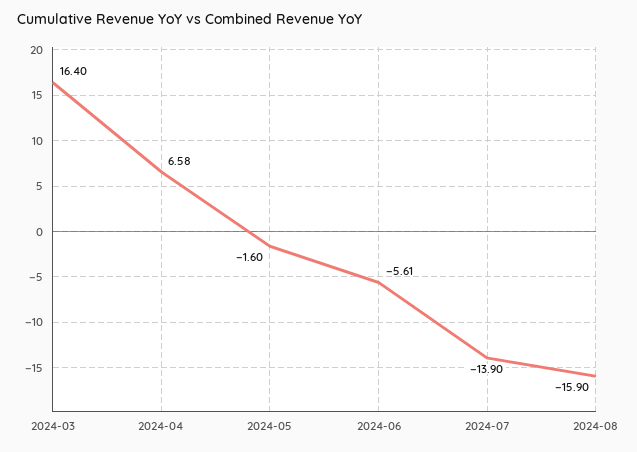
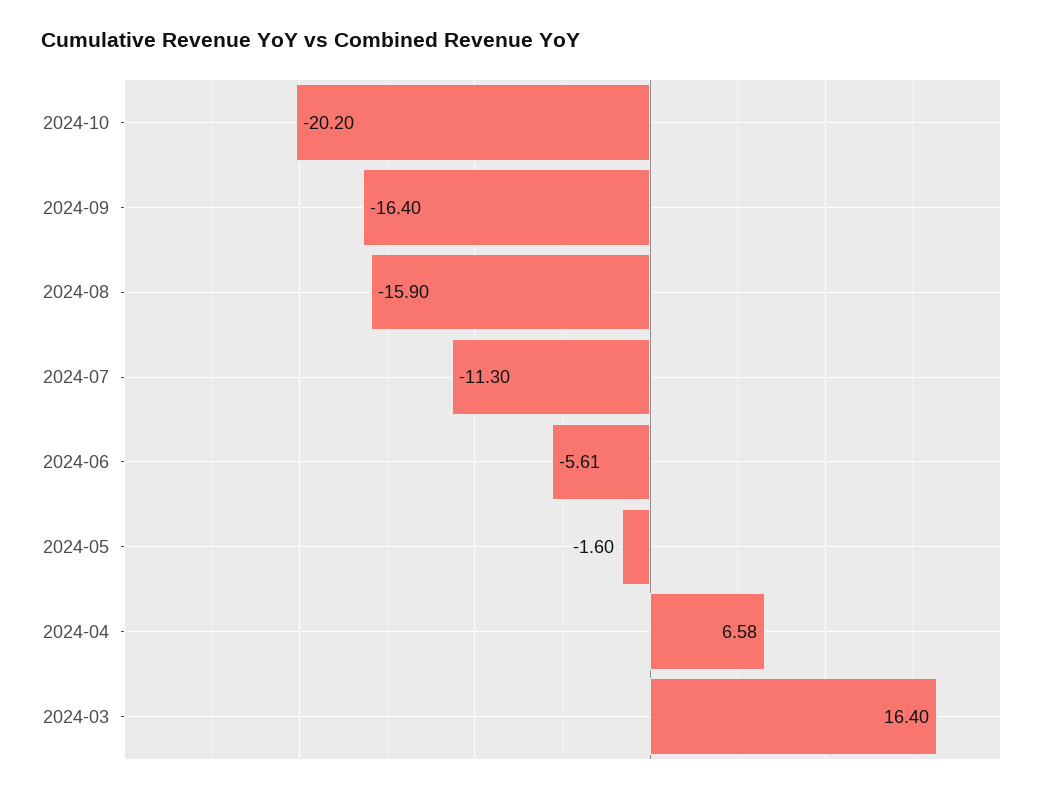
2024-07: -13.9 -> -11.3
2024-10: none -> -20.2
2024-09: none -> -16.4

